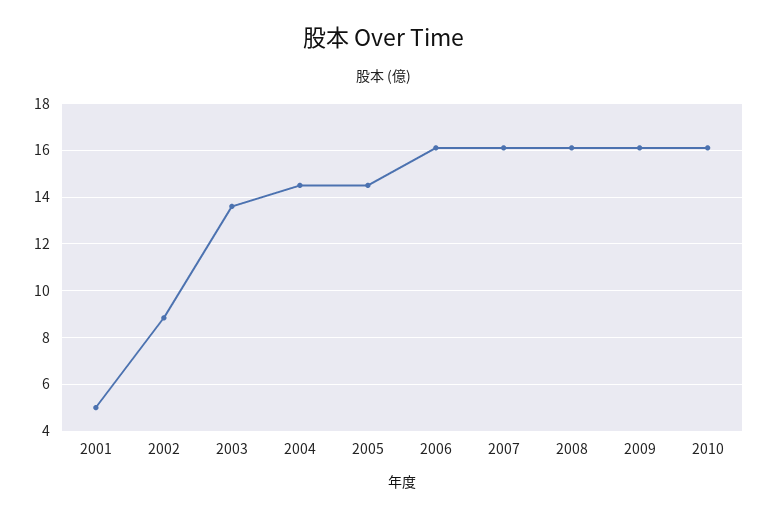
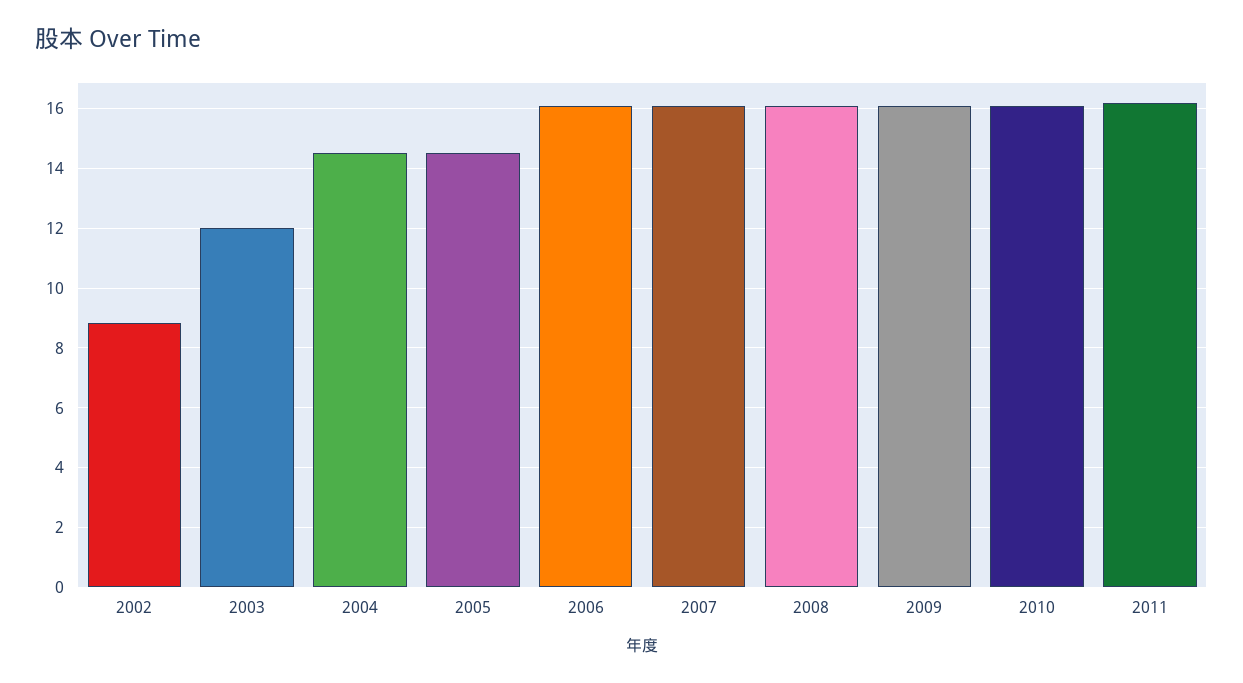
2001: 5 -> none
2003: 13.5 -> 12
2011: none -> 16.25

